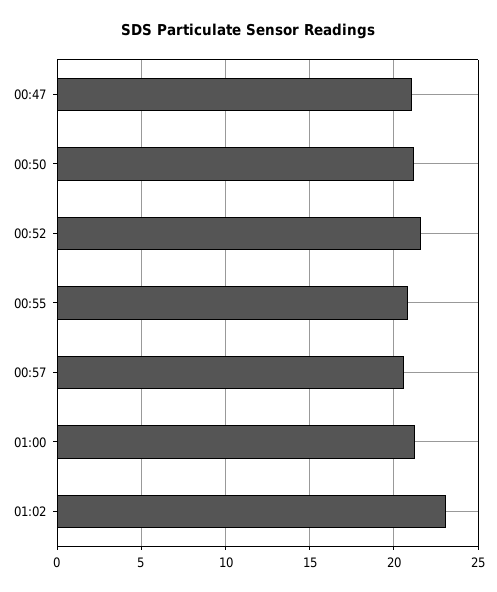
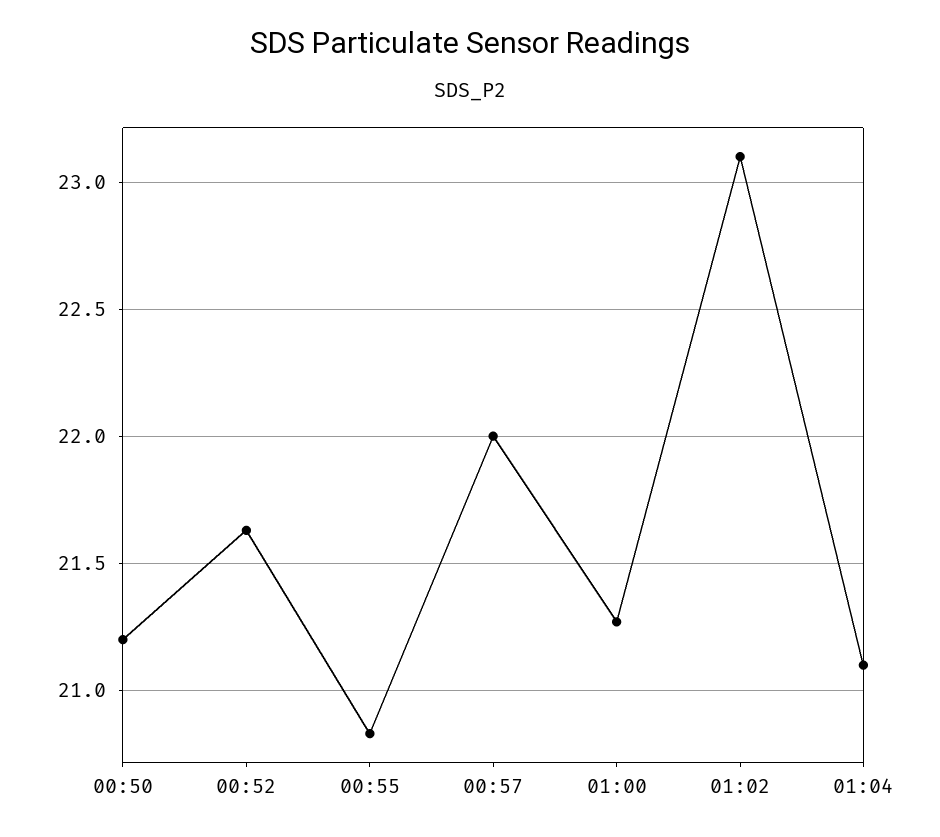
00:47: 21 -> none
00:57: 20.5 -> 22
01:04: none -> 21.1

